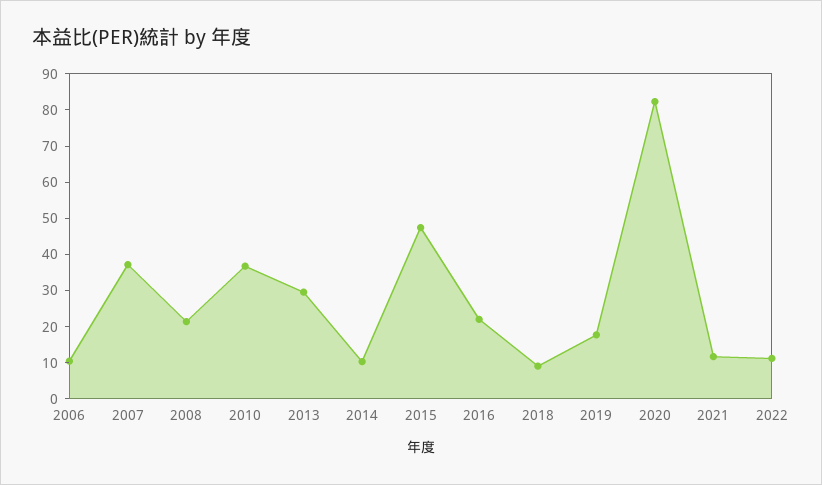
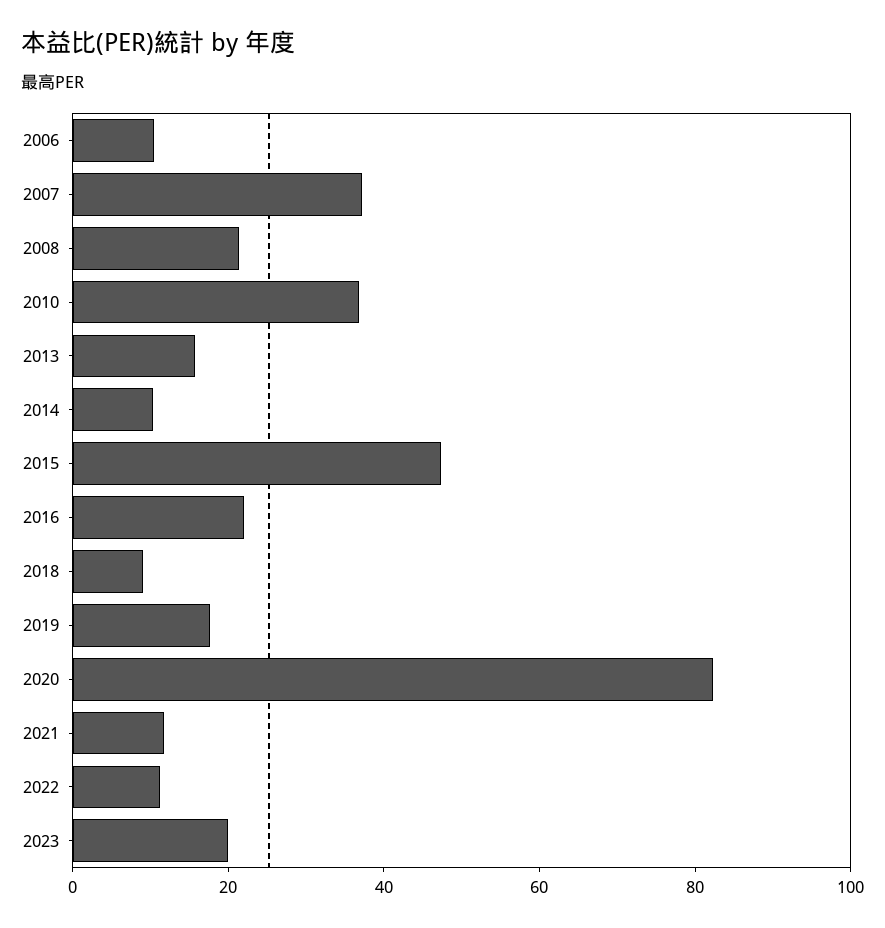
2013: 30 -> 15
2023: none -> 20

